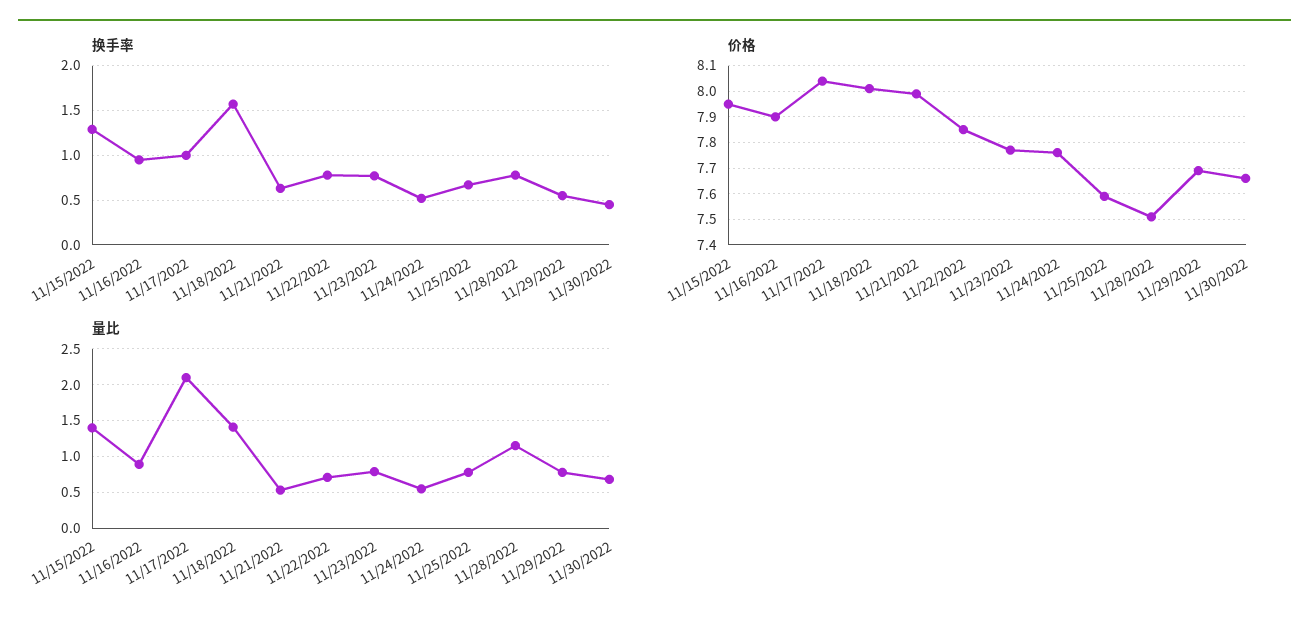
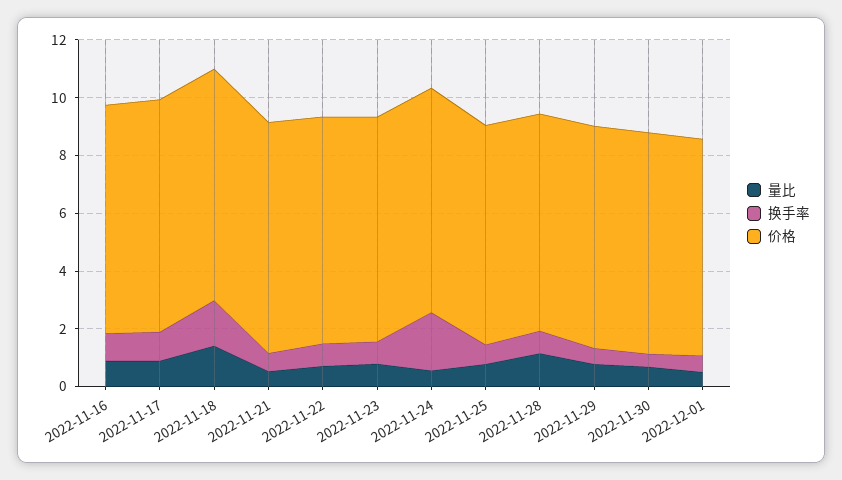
换手率, 11/15/2022: 1.3 -> none
换手率, 11/24/2022: 0.5 -> 2
价格, 11/15/2022: 7.95 -> none
量比, 11/15/2022: 1.4 -> none
量比, 11/17/2022: 2.1 -> 1
量比, 2022-12-01: none -> 0.5
换手率, 2022-12-01: none -> 0.5
价格, 2022-12-01: none -> 7.5

